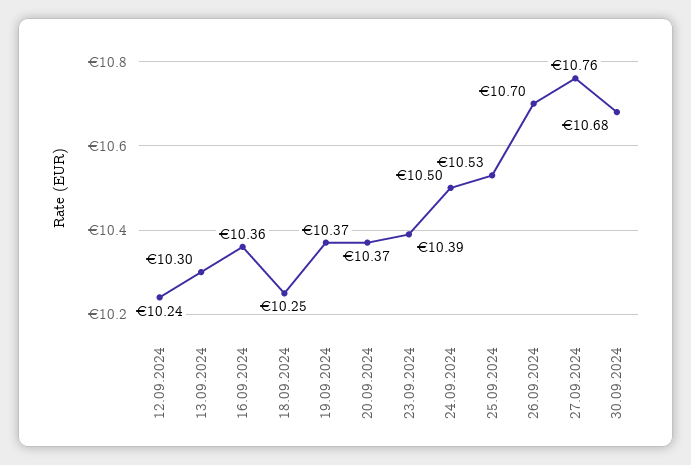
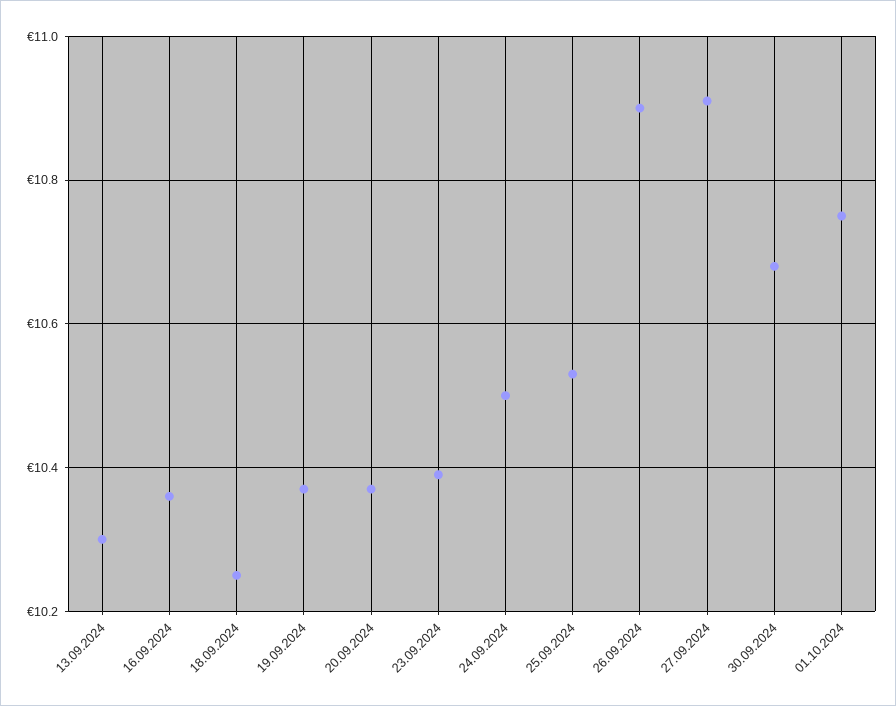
12.09.2024: 10.24 -> none
26.09.2024: 10.7 -> 10.9
27.09.2024: 10.76 -> 10.9
01.10.2024: none -> 10.75

